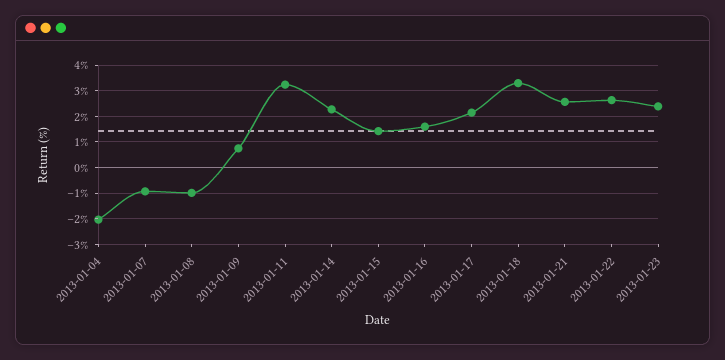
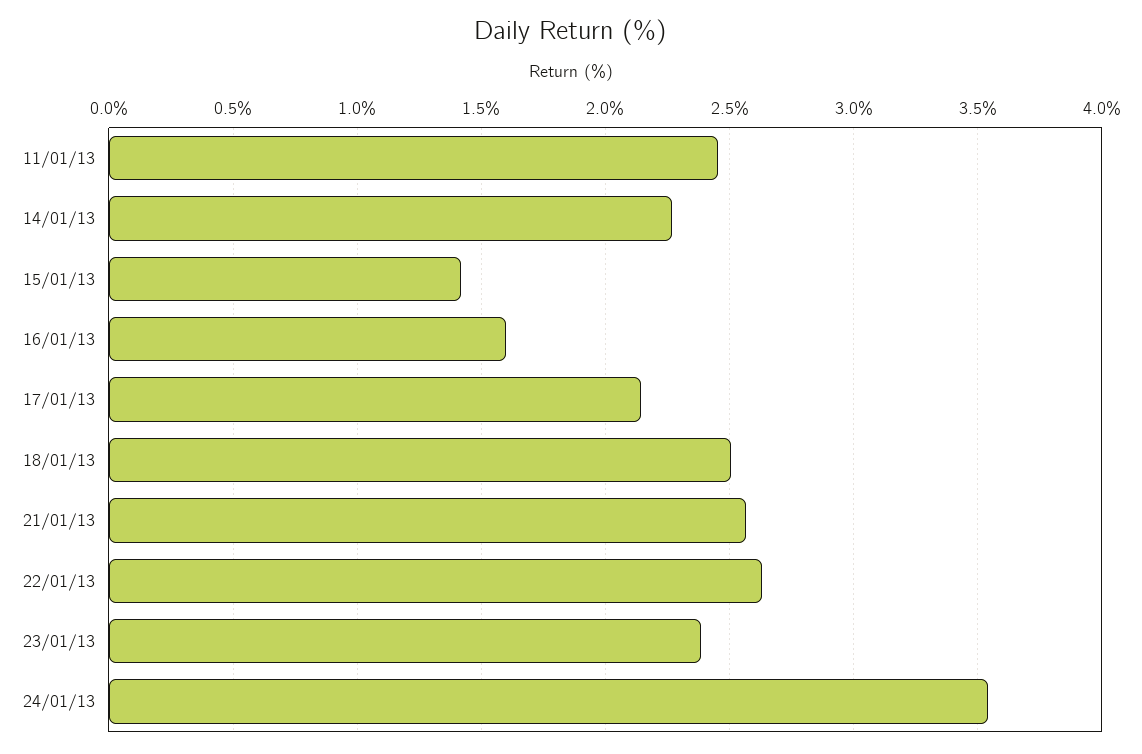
2013-01-04: -2 -> none
2013-01-07: -1 -> none
2013-01-08: -1 -> none
2013-01-09: 0.75 -> none
2013-01-11: 3.25 -> 2.45
2013-01-18: 3.25 -> 2.5
24/01/13: none -> 3.55

